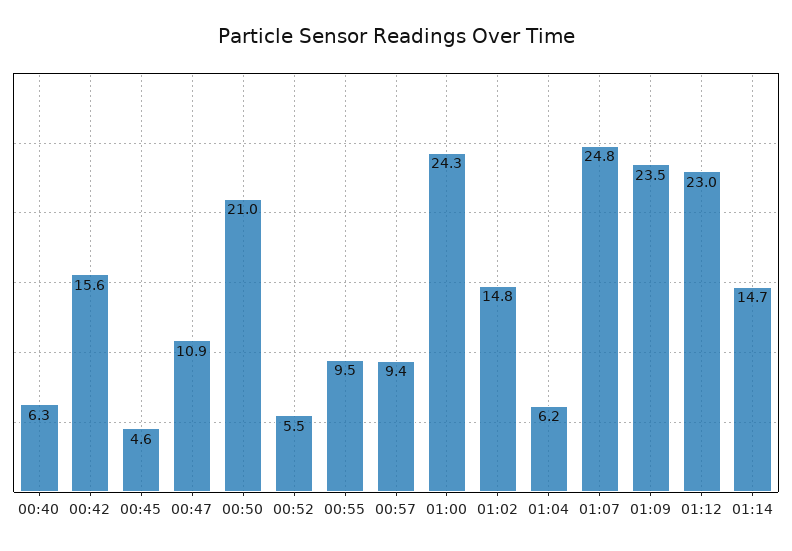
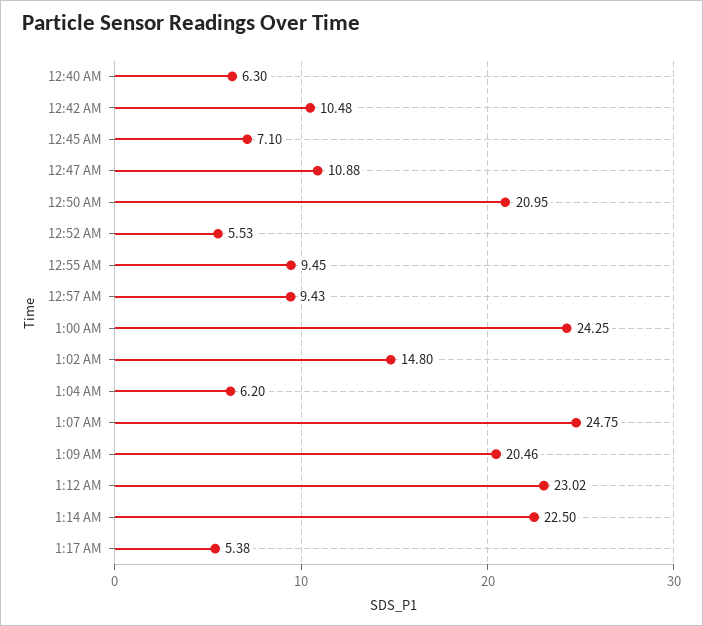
00:42: 15.6 -> 10.48
00:45: 4.6 -> 7.1
01:09: 23.5 -> 20.46
01:14: 14.7 -> 22.5
1:17 AM: none -> 5.38

